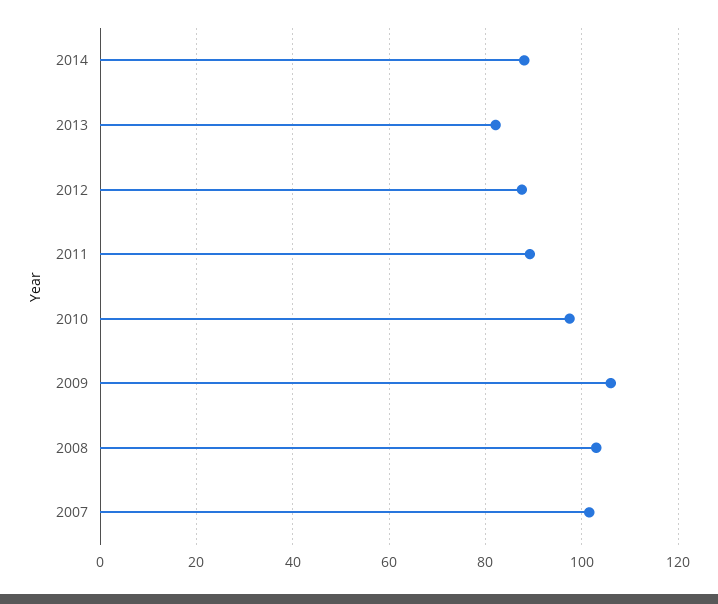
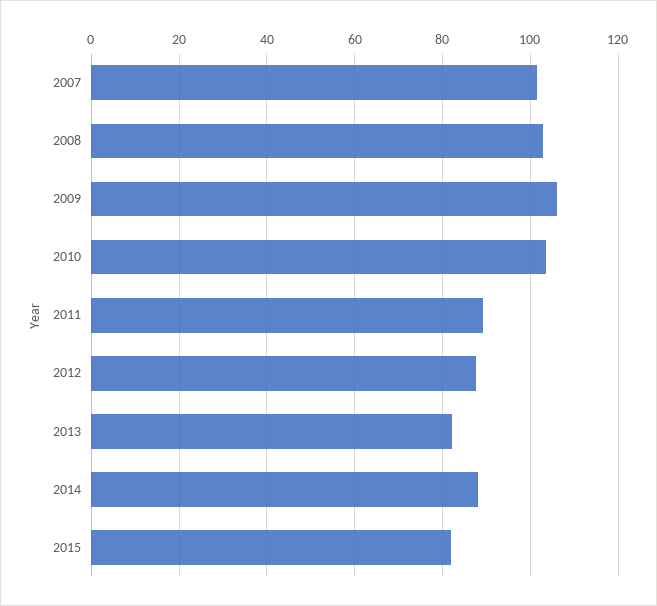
2010: 98 -> 104
2015: none -> 82

